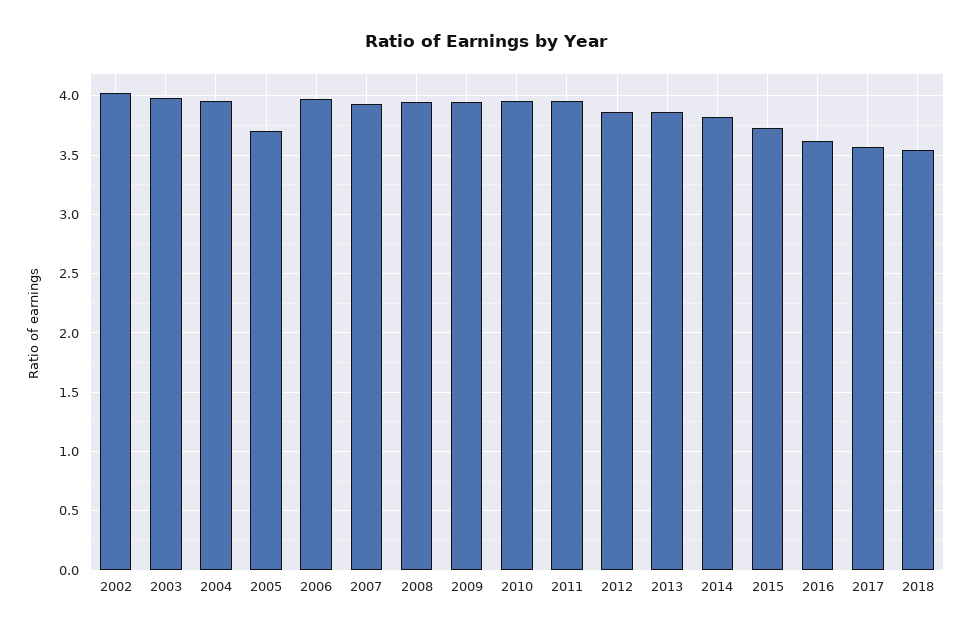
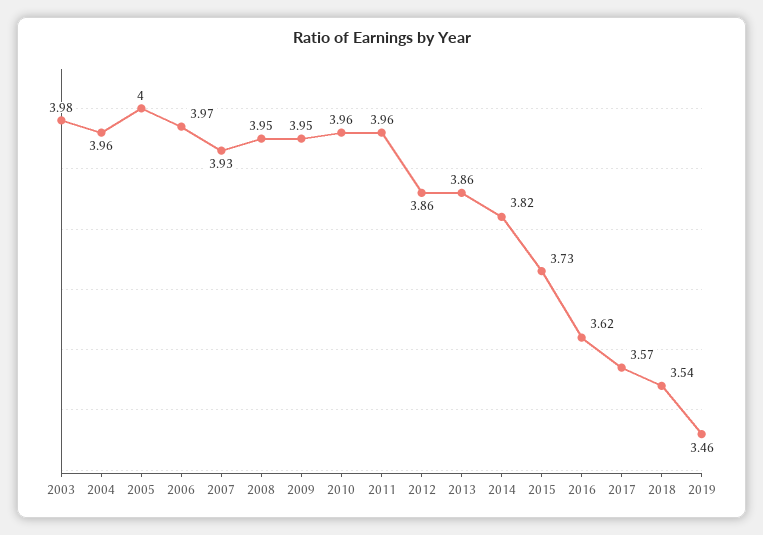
2002: 4 -> none
2005: 3.7 -> 4
2019: none -> 3.46

